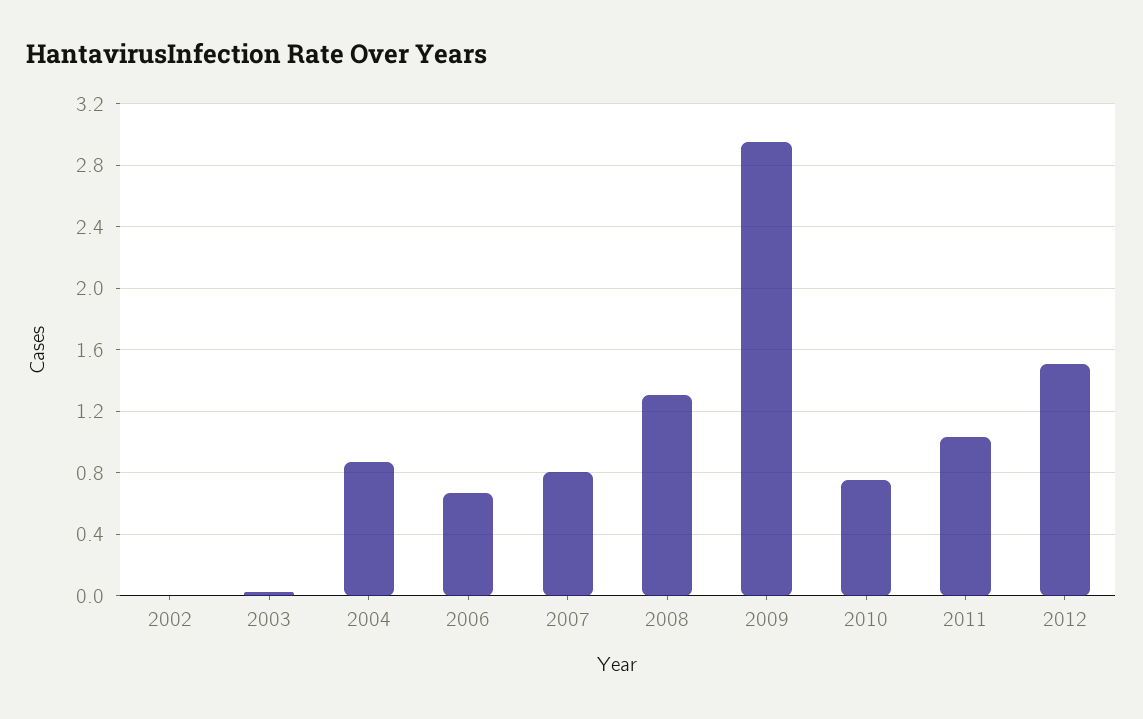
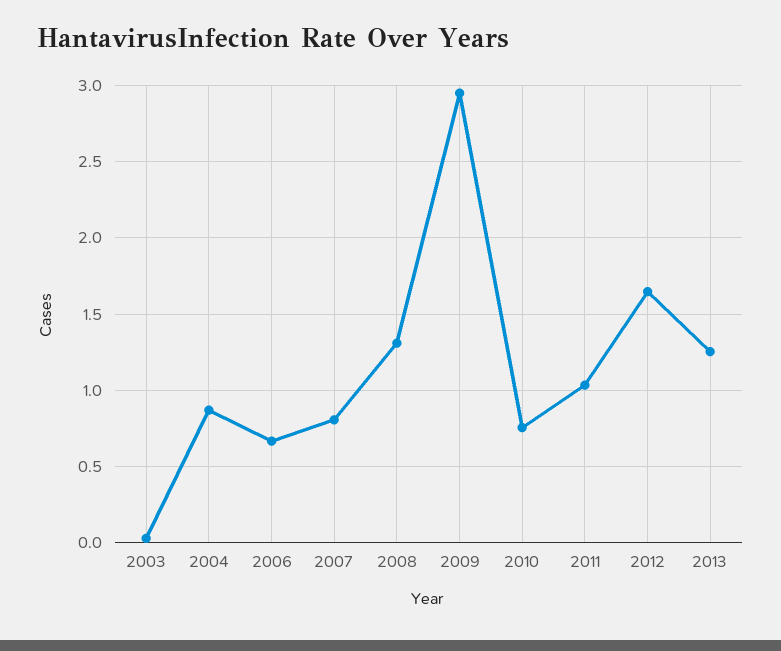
2002: 0 -> none
2012: 1.5 -> 1.65
2013: none -> 1.25

